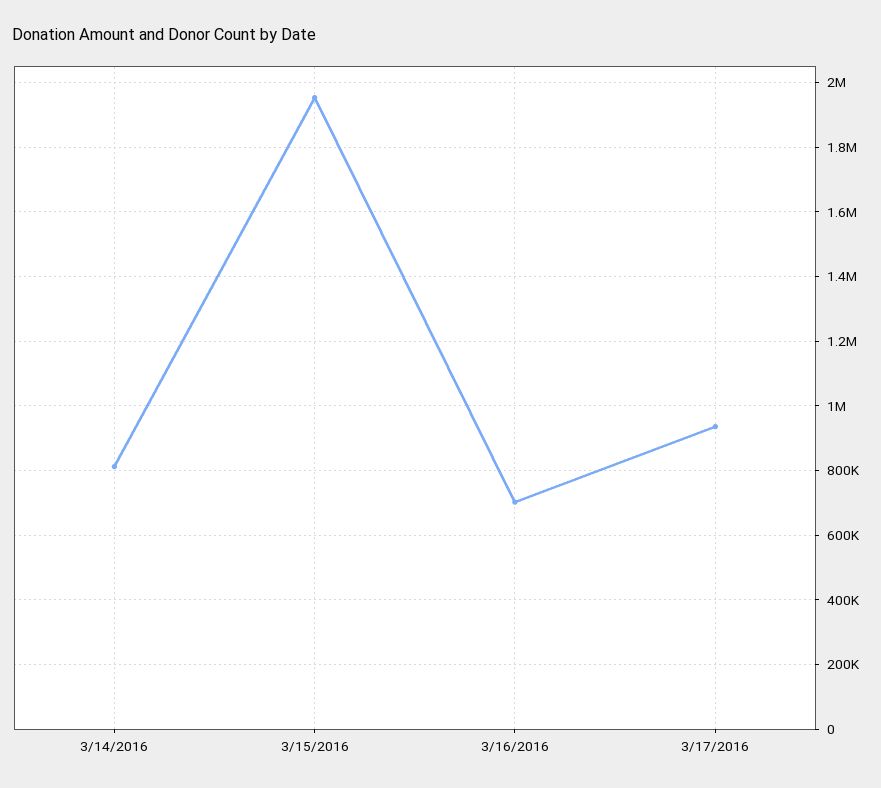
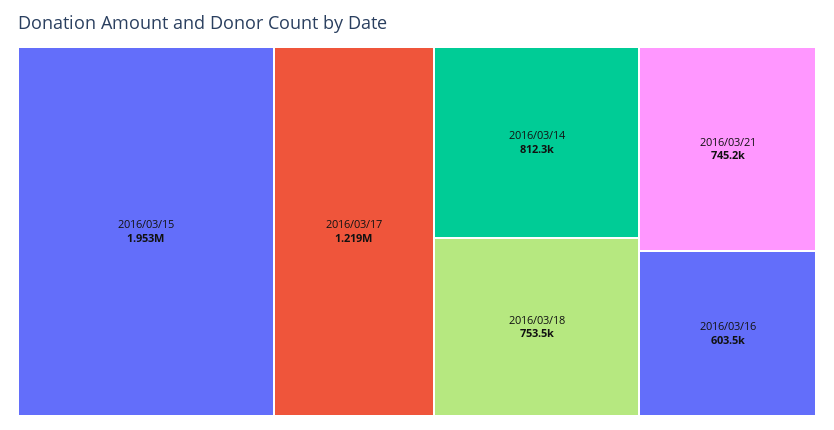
3/16/2016: 700000 -> 603500
3/17/2016: 940000 -> 1219000
2016/03/18: none -> 753500
2016/03/21: none -> 745200

